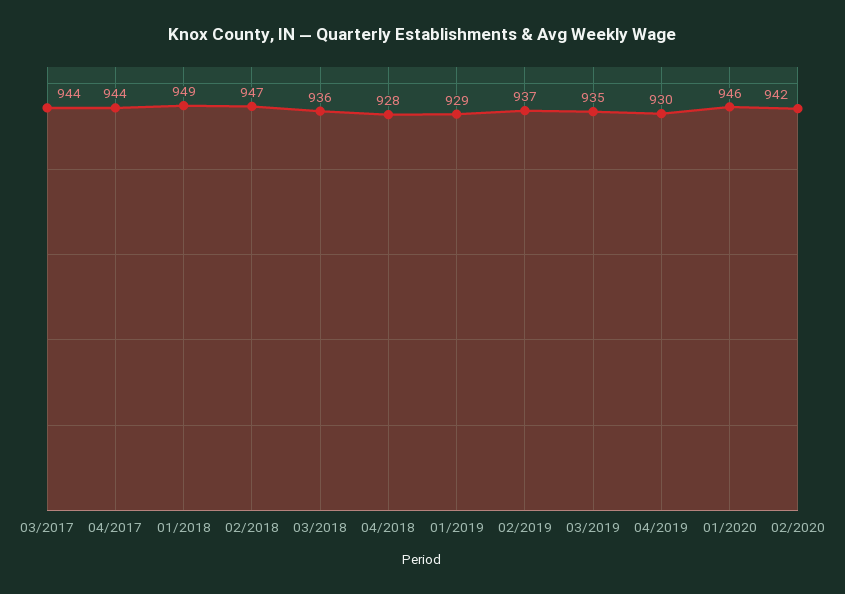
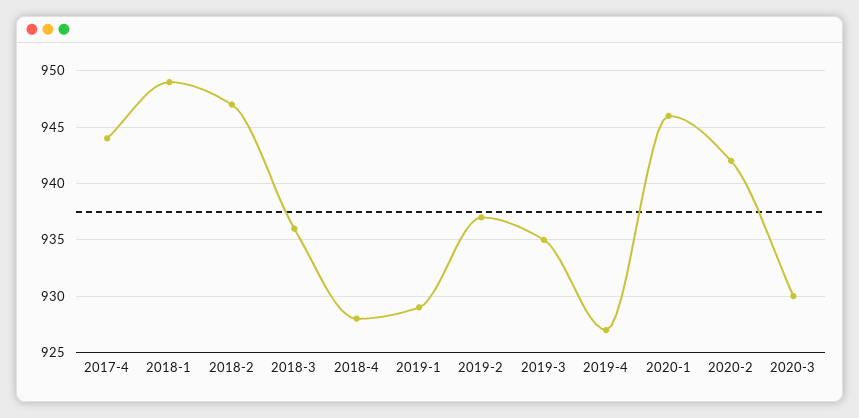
03/2017: 944 -> none
04/2019: 930 -> 927
2020-3: none -> 930

